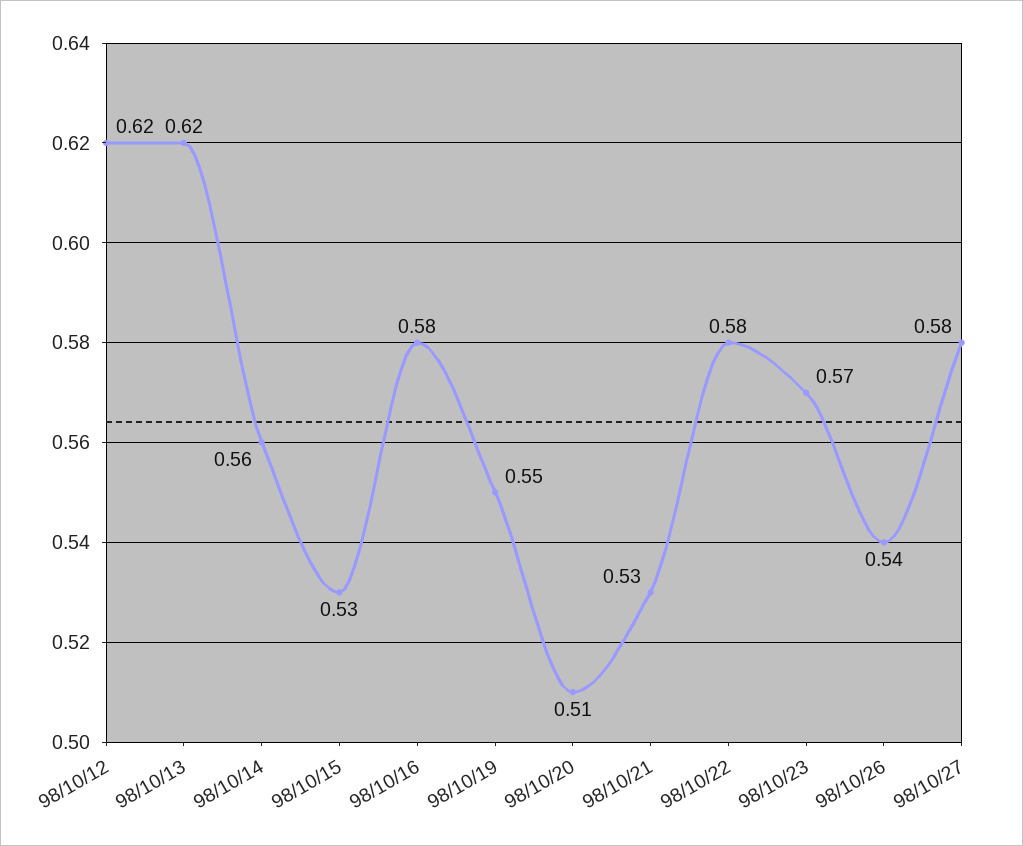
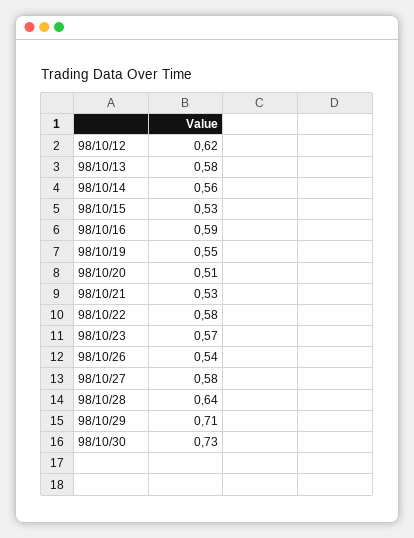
98/10/13: 0.62 -> 0.58
98/10/16: 0.58 -> 0.59
98/10/28: none -> 0.64
98/10/29: none -> 0.71
98/10/30: none -> 0.73

